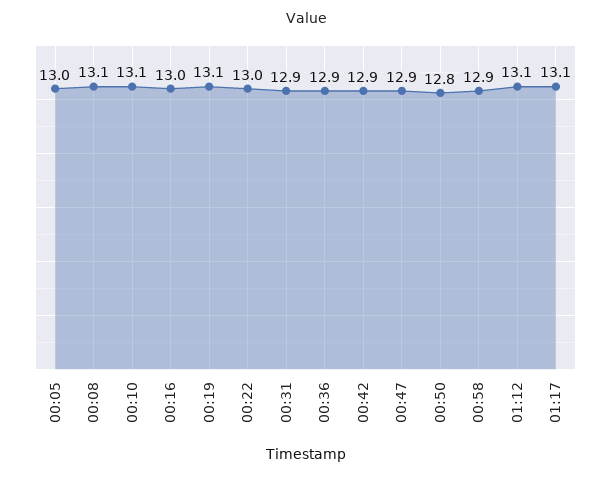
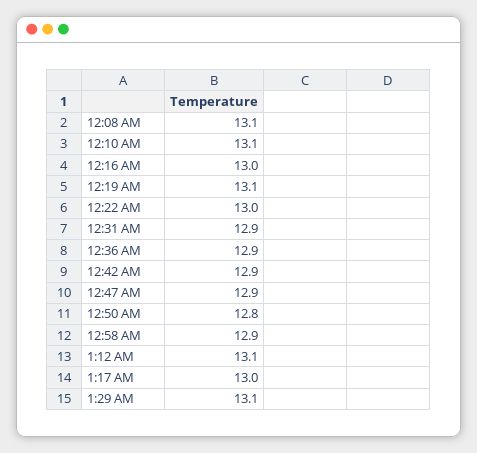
00:05: 13 -> none
01:17: 13.1 -> 13
1:29 AM: none -> 13.1

